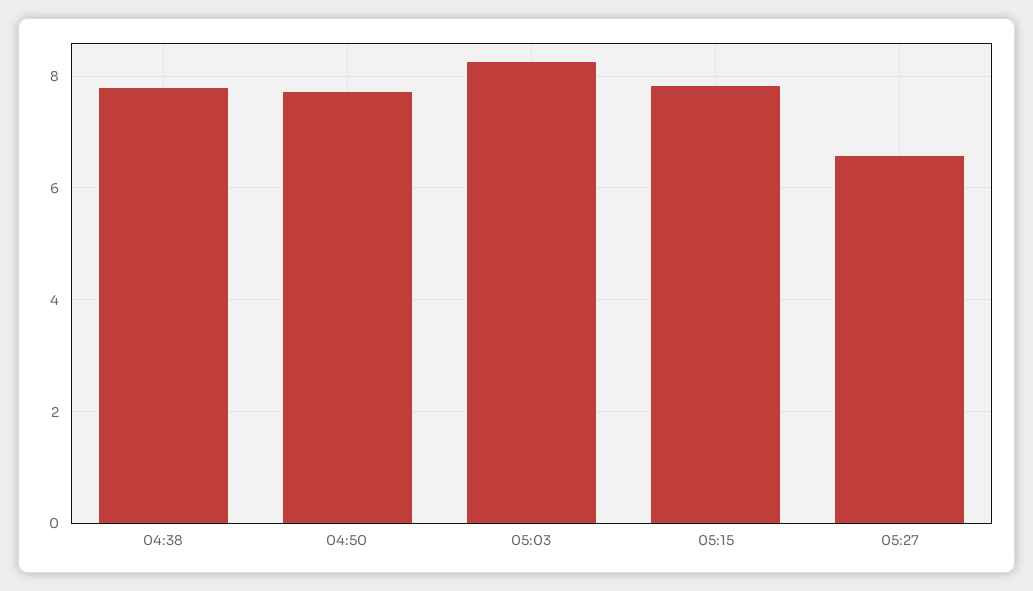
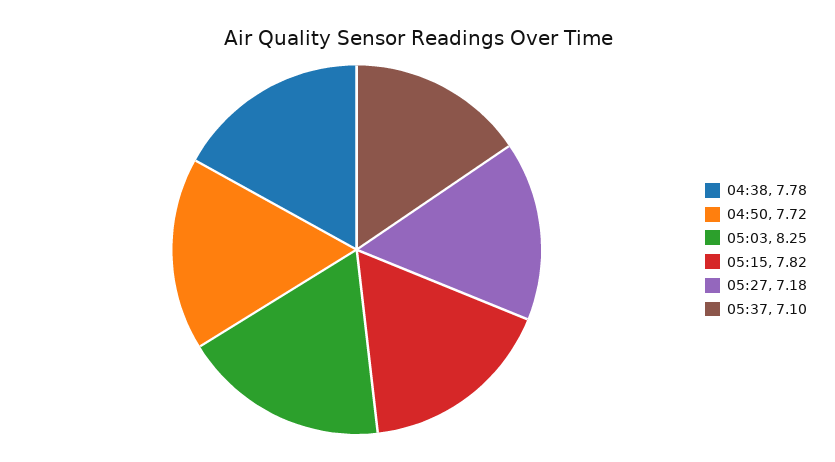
05:27: 6.6 -> 7.18
05:37: none -> 7.1

